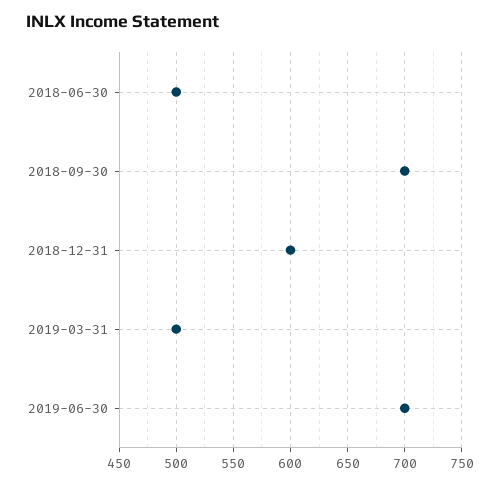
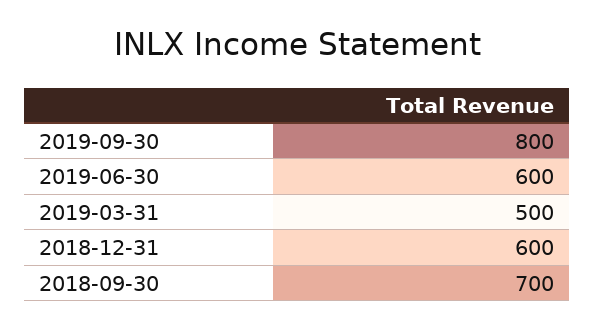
2018-06-30: 500 -> none
2019-06-30: 700 -> 600
2019-09-30: none -> 800

